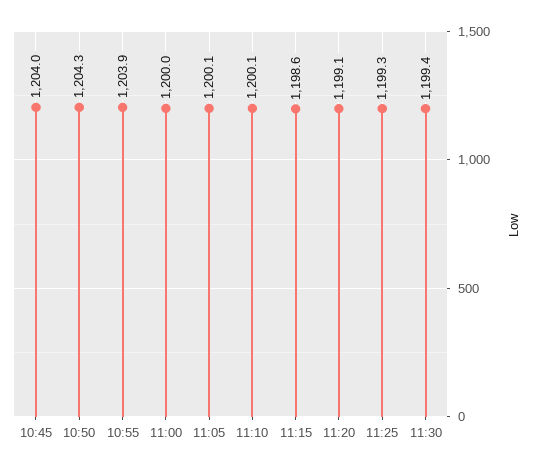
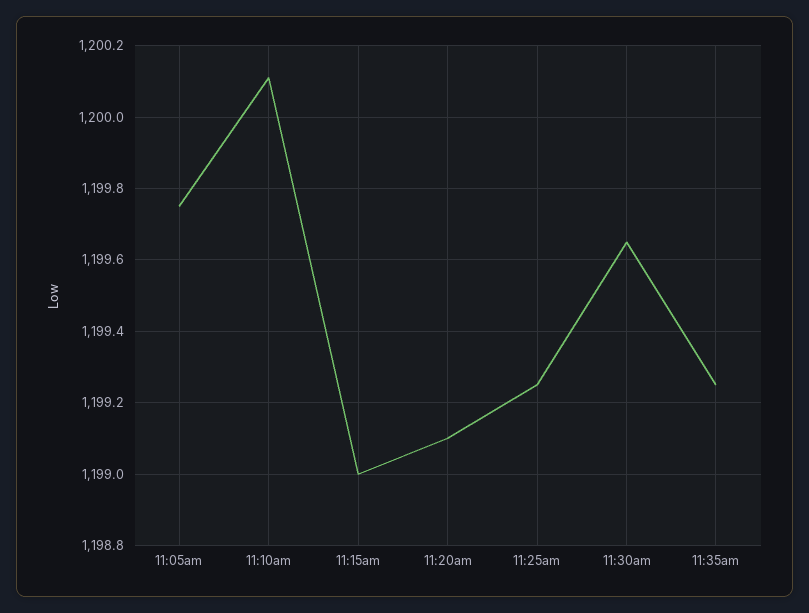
10:45: 1204 -> none
10:50: 1204.3 -> none
10:55: 1203.9 -> none
11:00: 1200 -> none
11:05: 1200.1 -> 1199.75
11:15: 1198.6 -> 1199
11:30: 1199.4 -> 1199.65
11:35am: none -> 1199.25

